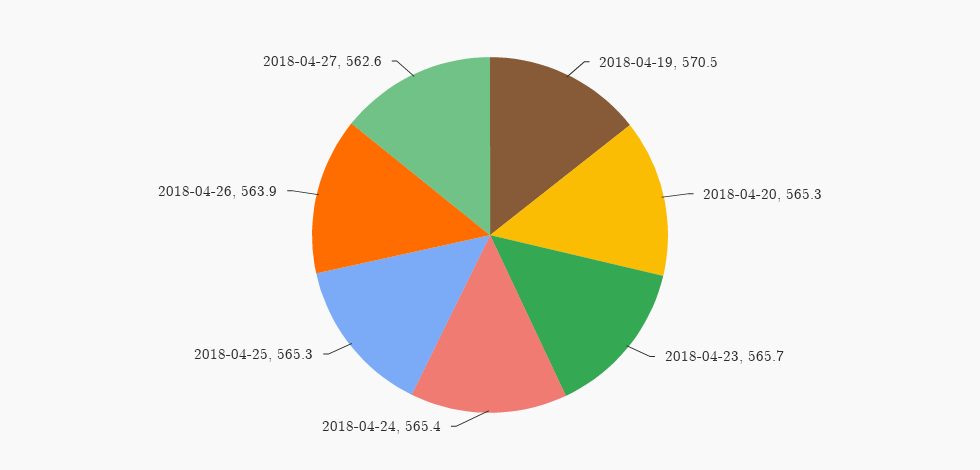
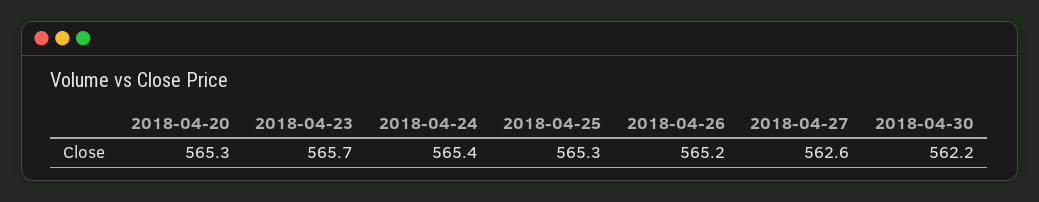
2018-04-19: 570.5 -> none
2018-04-26: 563.9 -> 565.2
2018-04-30: none -> 562.2

